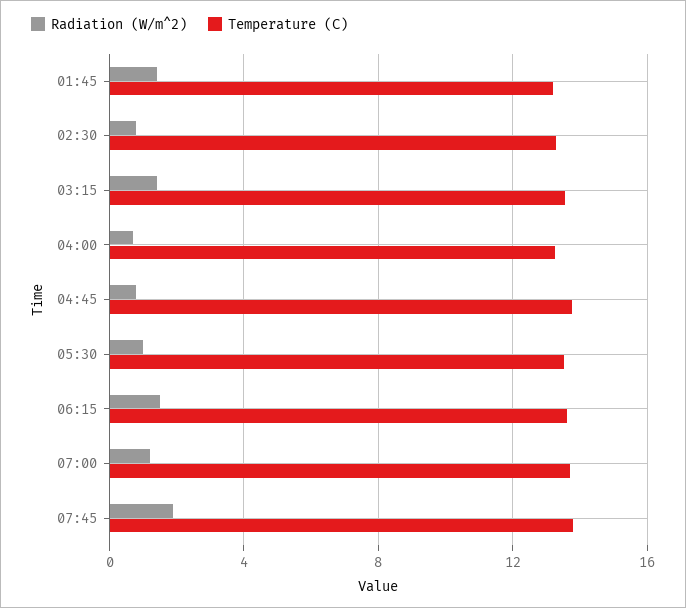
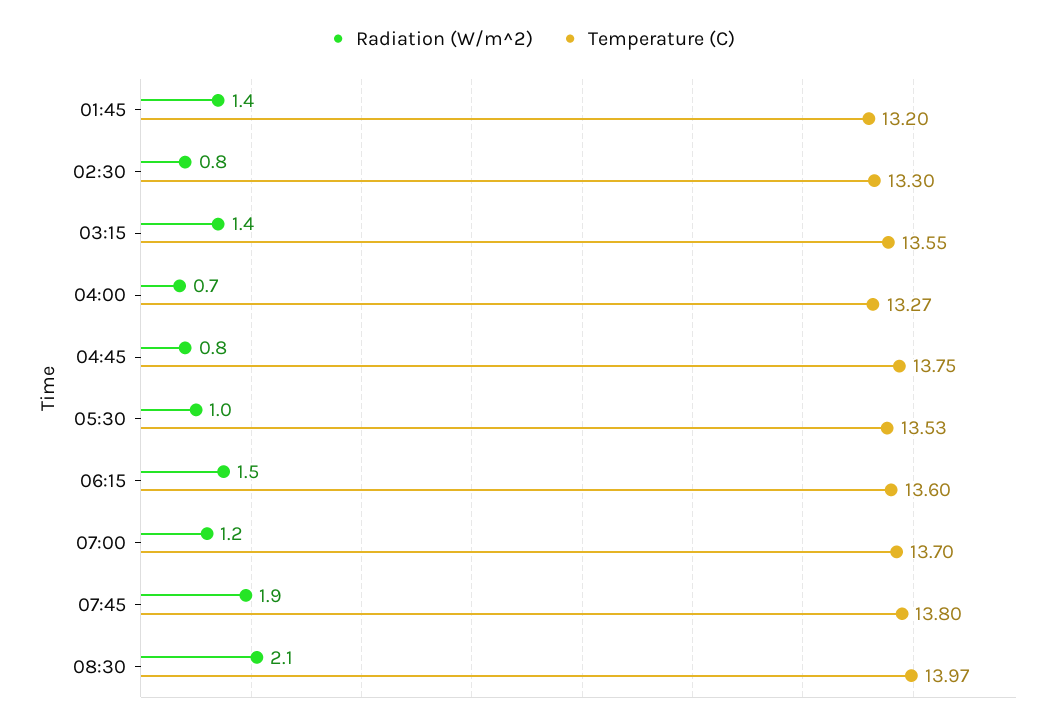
Radiation (W/m^2), 08:30: none -> 2.1
Temperature (C), 08:30: none -> 13.97

